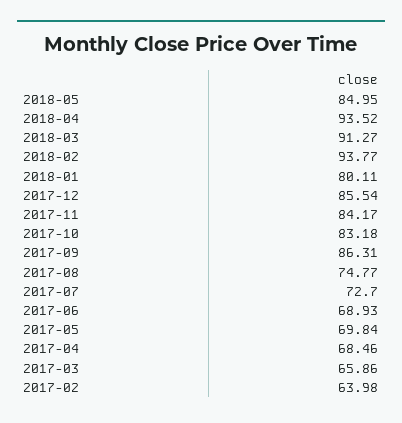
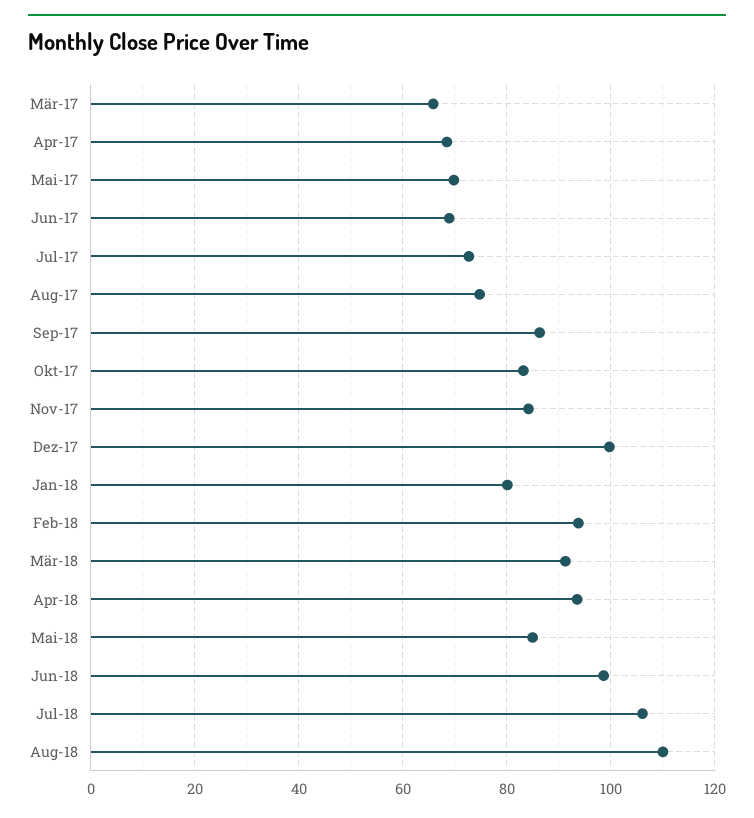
2017-12: 85.54 -> 100
2017-02: 63.98 -> none
Jun-18: none -> 98
Jul-18: none -> 106
Aug-18: none -> 110

